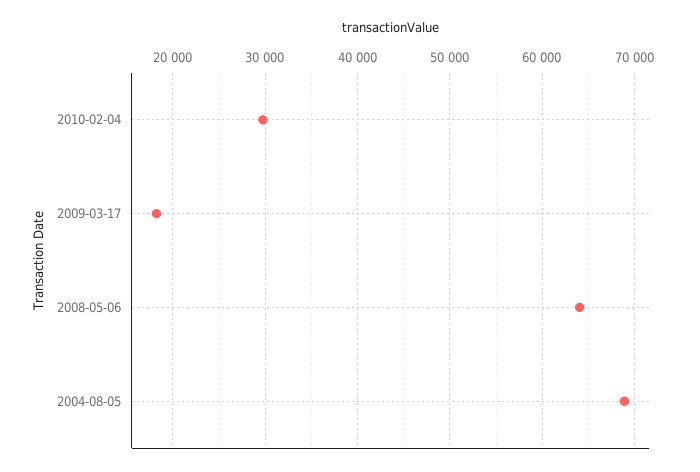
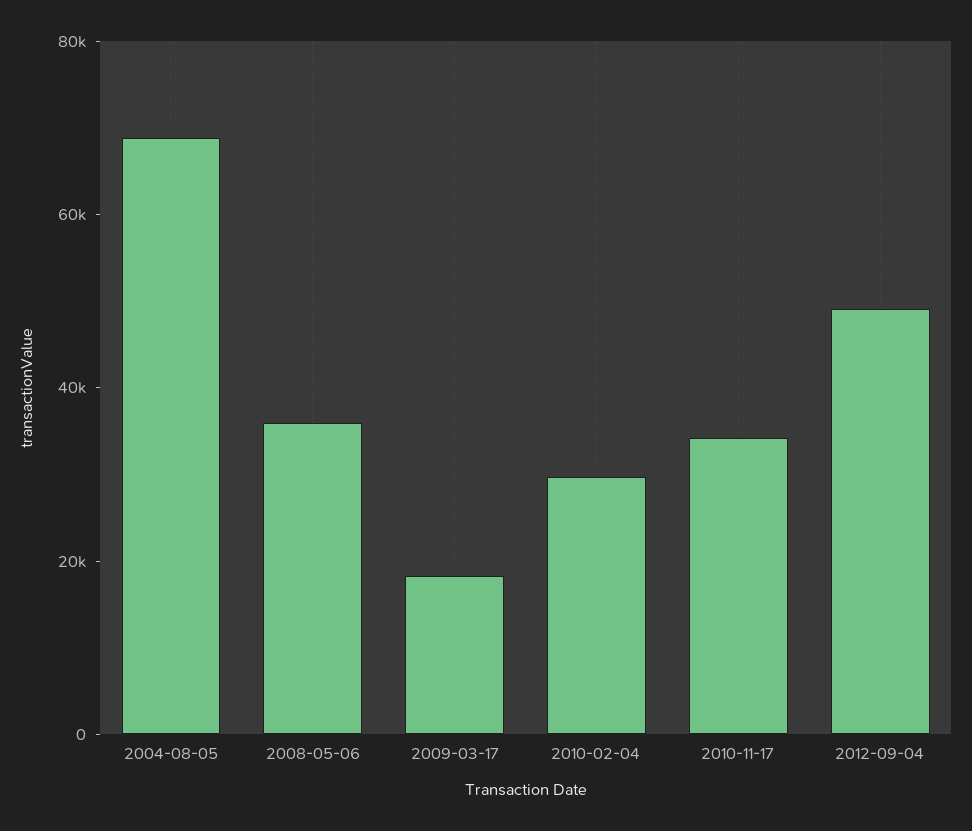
2008-05-06: 64000 -> 35000
2010-11-17: none -> 35000
2012-09-04: none -> 50000

